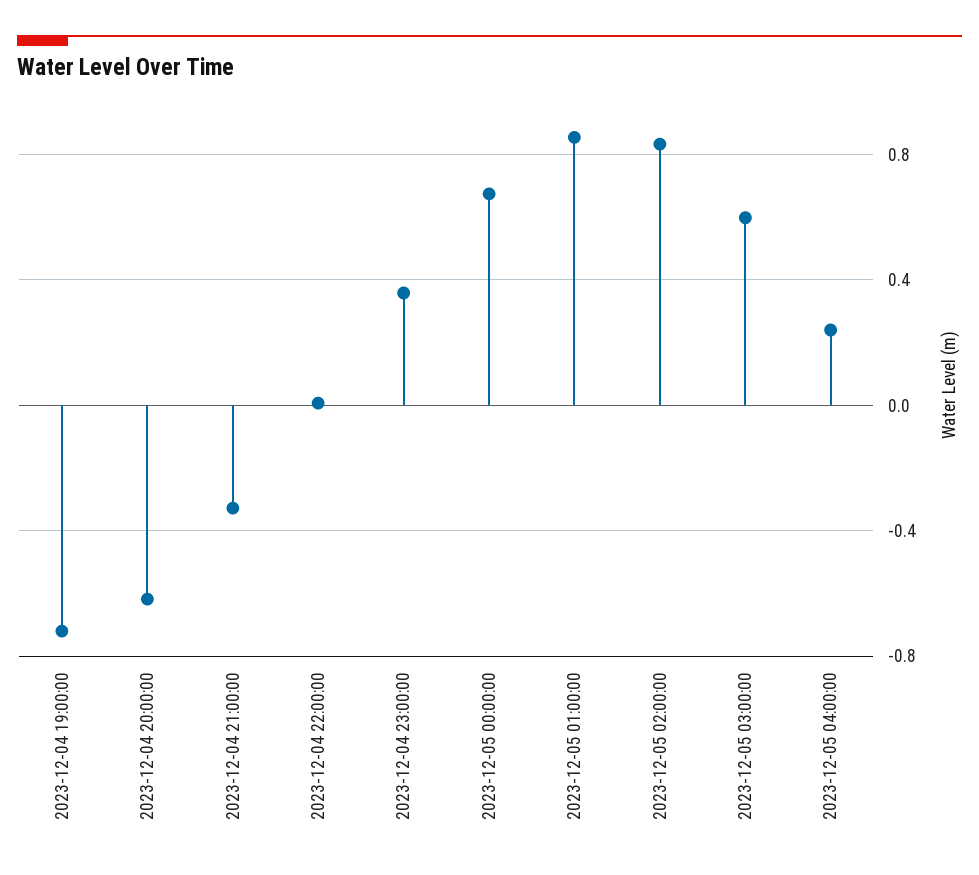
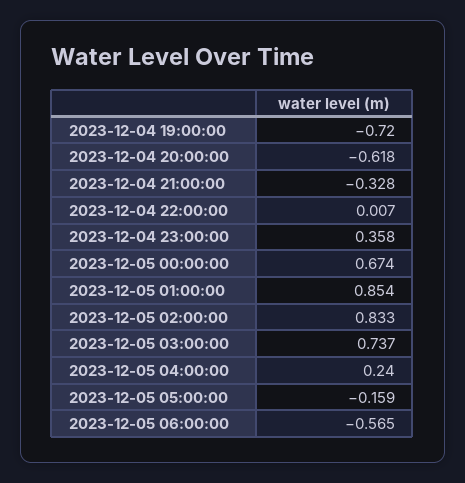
2023-12-05 03:00:00: 0.6 -> 0.737
2023-12-05 05:00:00: none -> -0.159
2023-12-05 06:00:00: none -> -0.565

